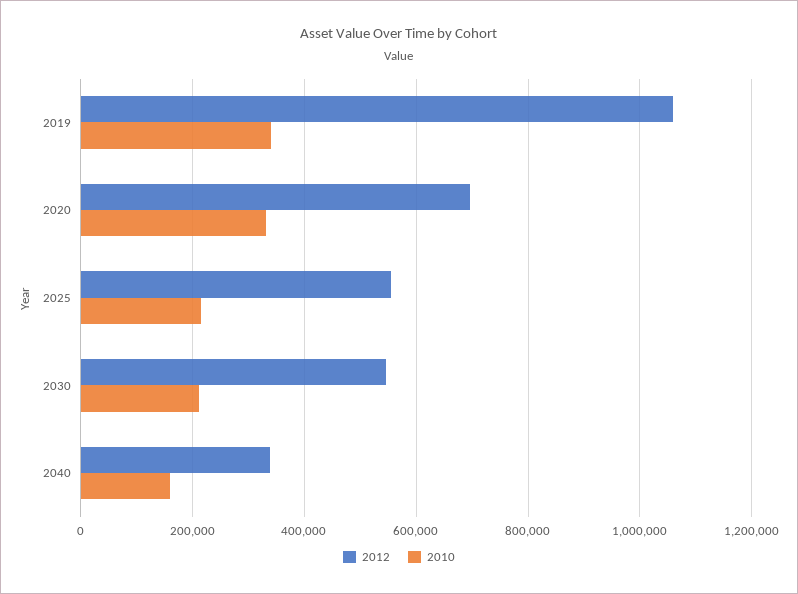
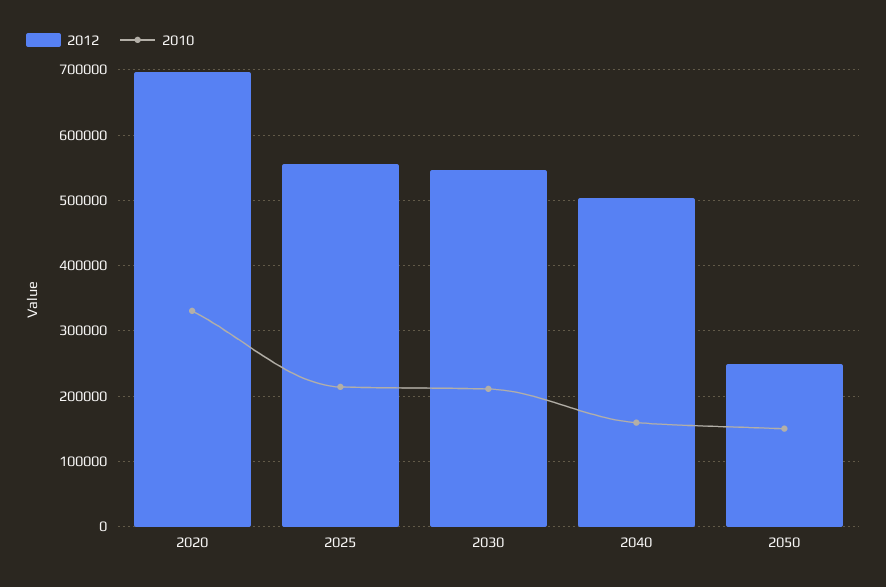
2012, 2019: 1060000 -> none
2010, 2019: 340000 -> none
2012, 2040: 340000 -> 500000
2012, 2050: none -> 250000
2010, 2050: none -> 150000

